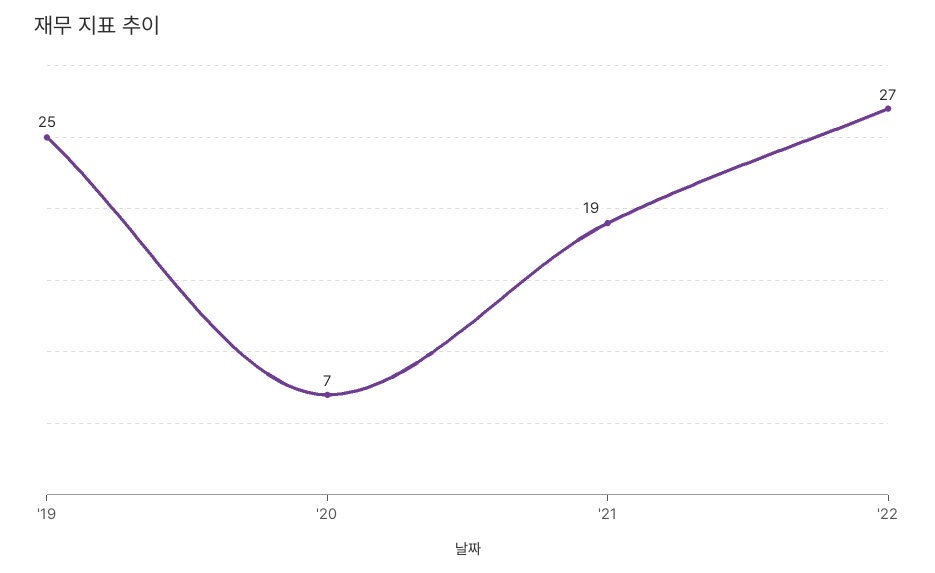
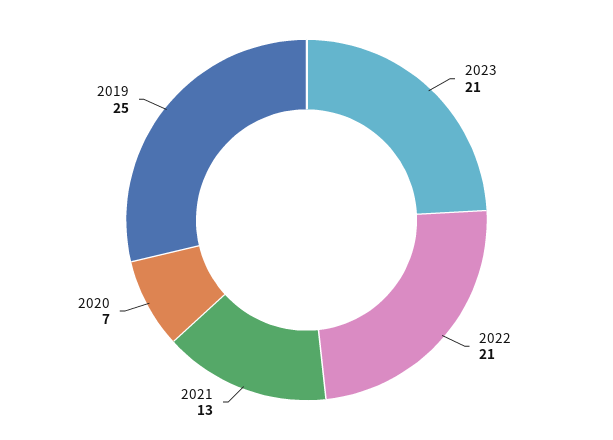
'21: 19 -> 13
'22: 27 -> 21
2023: none -> 21

